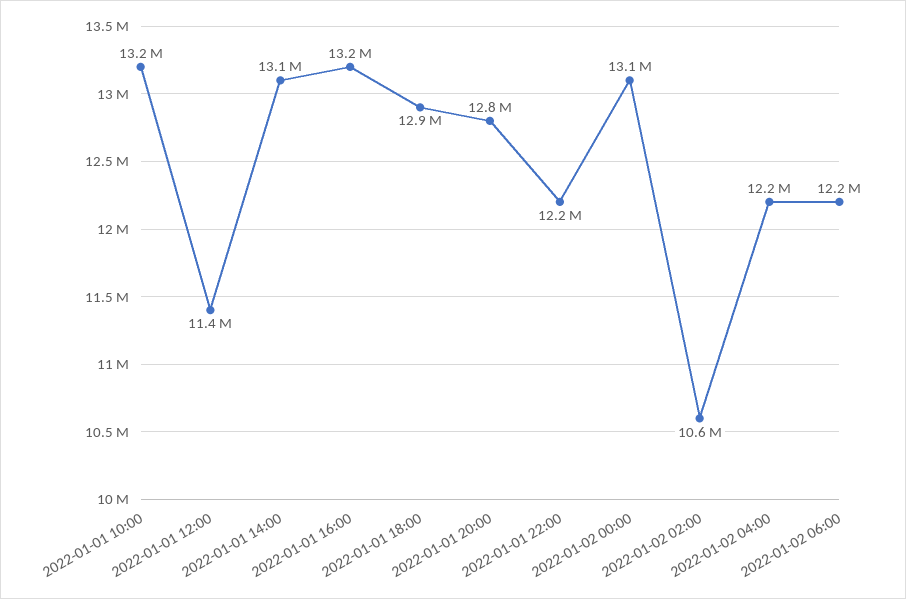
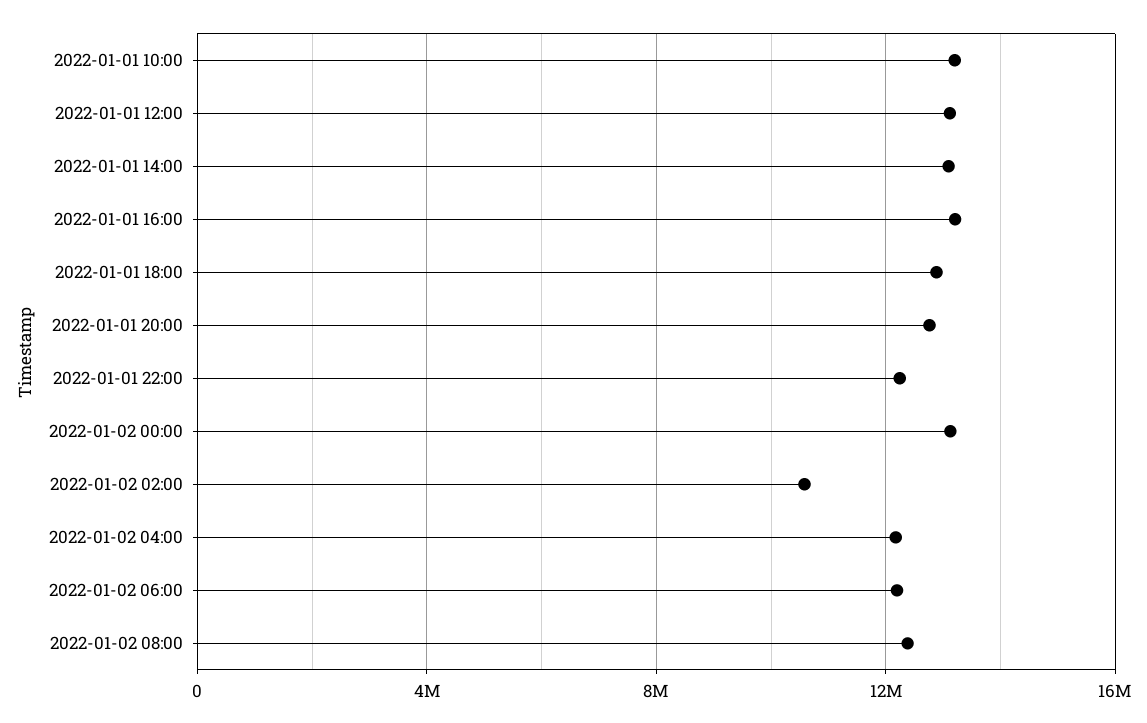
2022-01-01 12:00: 11400000 -> 13000000
2022-01-02 08:00: none -> 12500000

